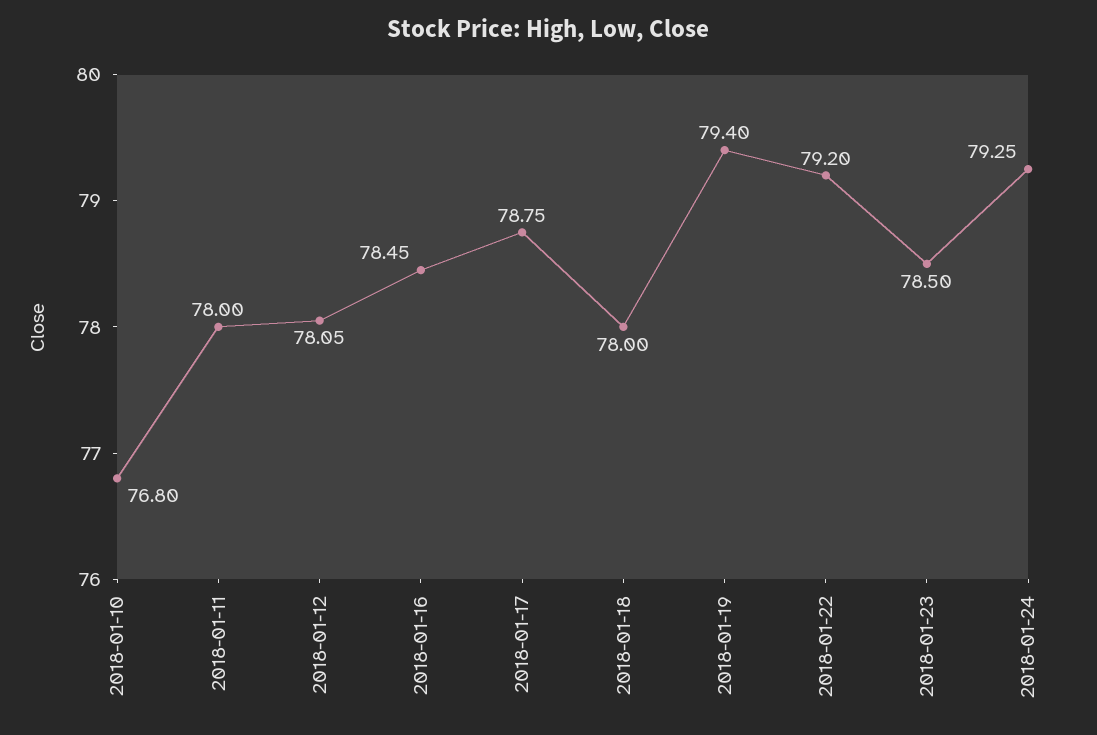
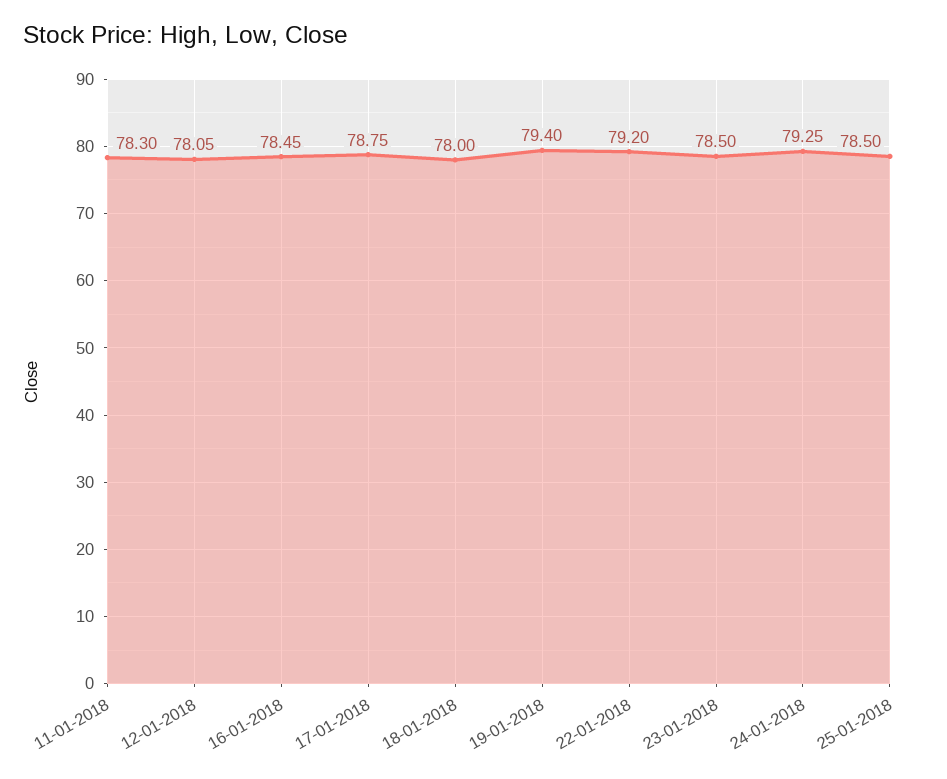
2018-01-10: 76.8 -> none
2018-01-11: 78 -> 78.3
25-01-2018: none -> 78.5

